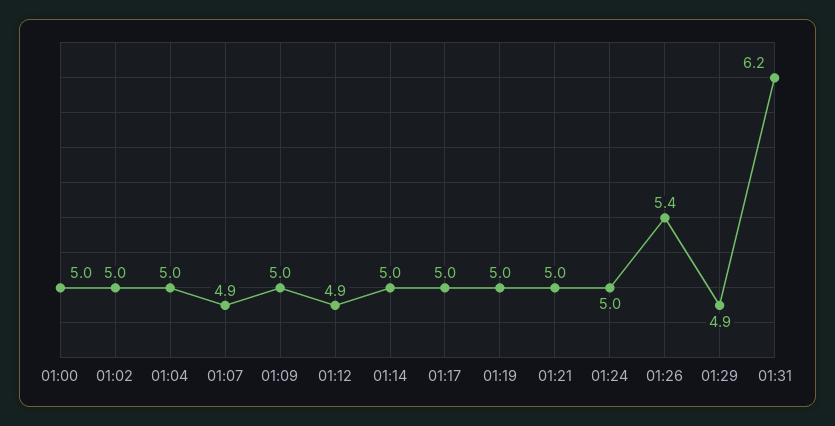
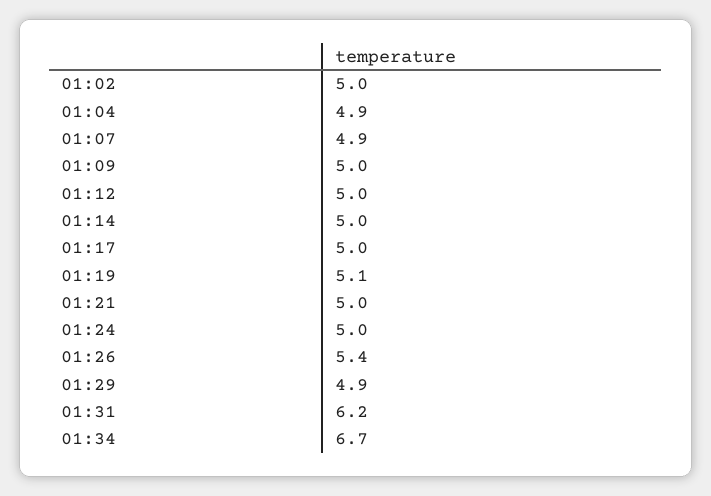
01:00: 5 -> none
01:04: 5 -> 4.9
01:12: 4.9 -> 5
01:19: 5 -> 5.1
01:34: none -> 6.7

